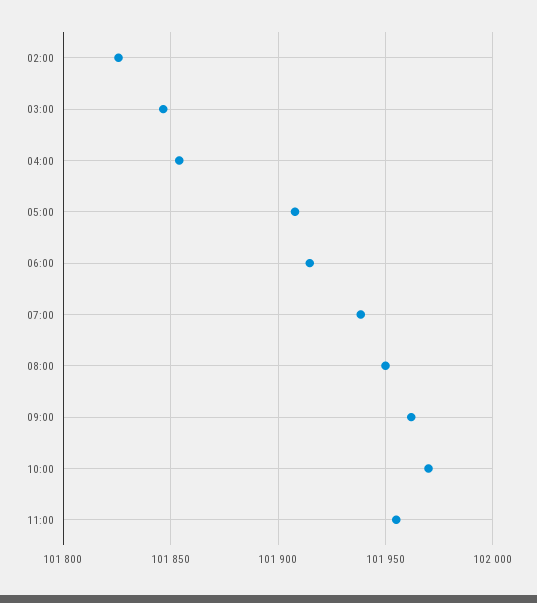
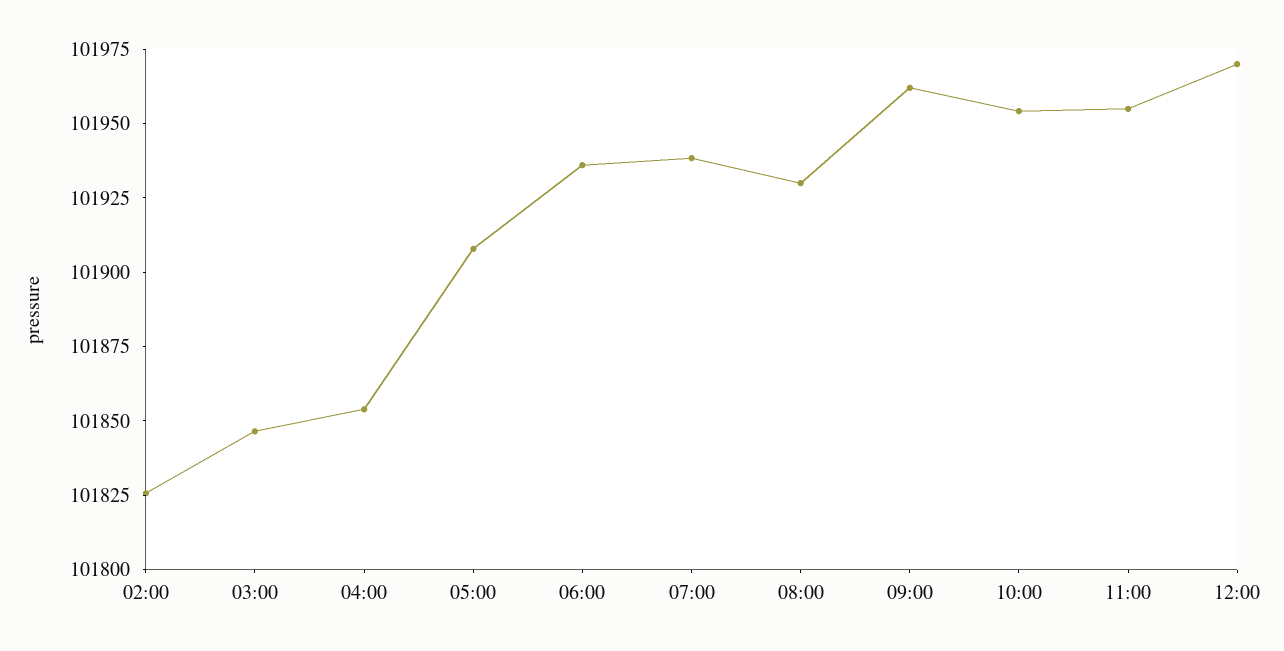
06:00: 101915 -> 101935
08:00: 101950 -> 101930
10:00: 101970 -> 101955
12:00: none -> 101970

